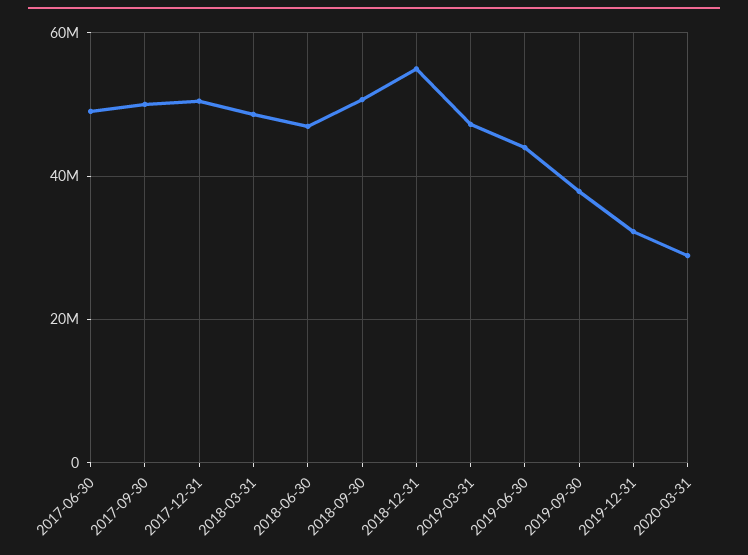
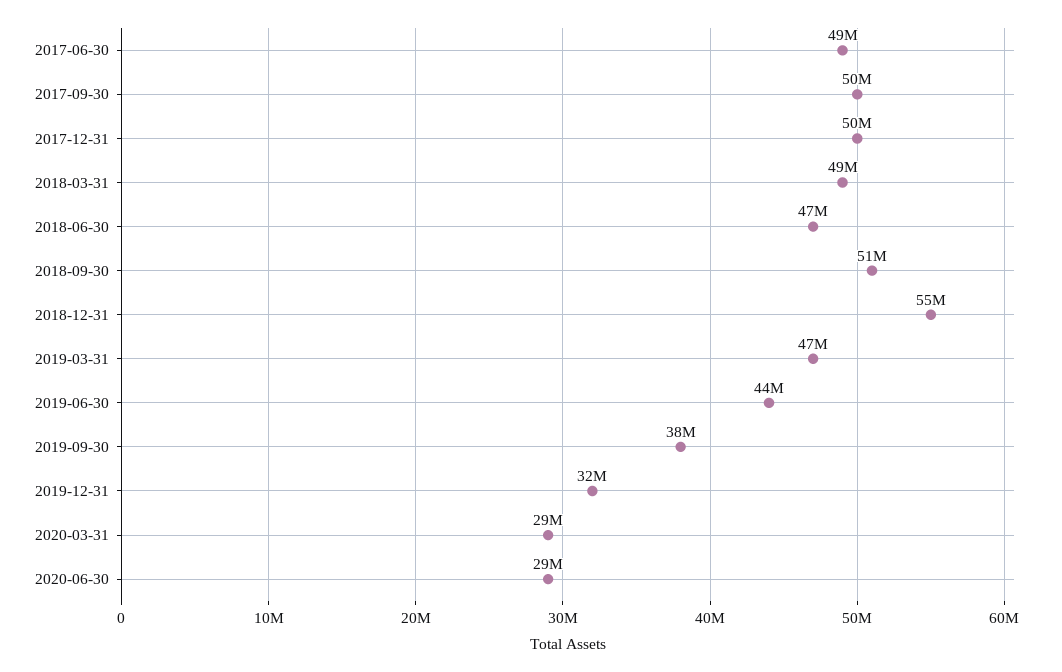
2020-06-30: none -> 29000000

